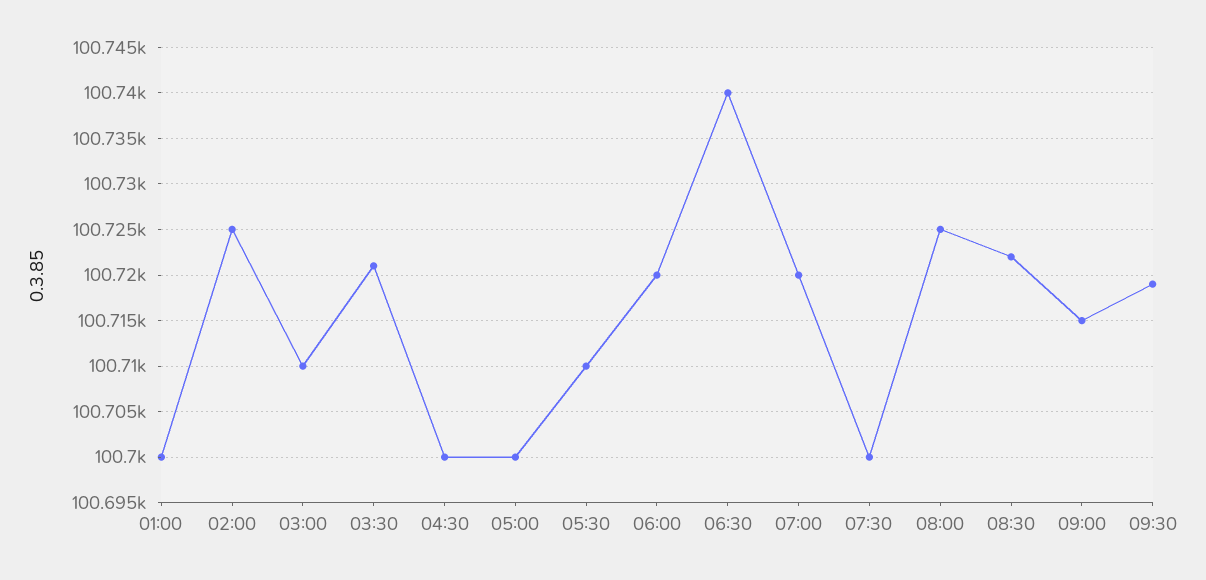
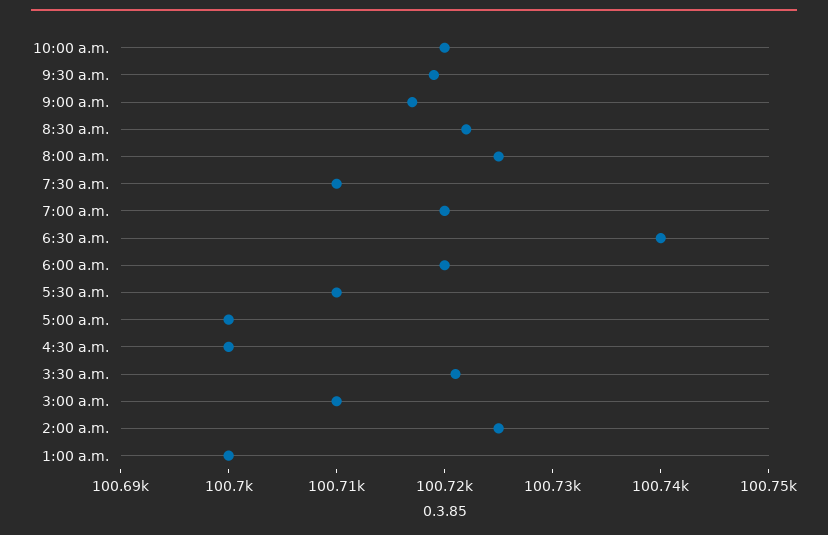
07:30: 100700 -> 100710
09:00: 100715 -> 100717
10:00 a.m.: none -> 100720

